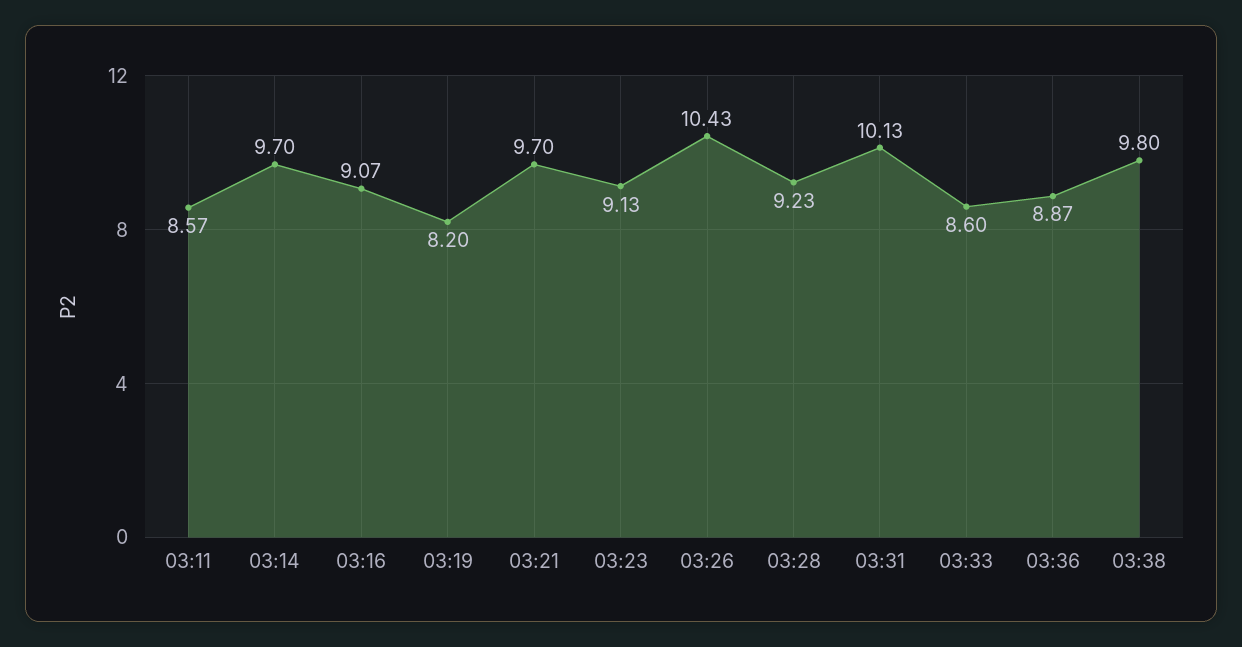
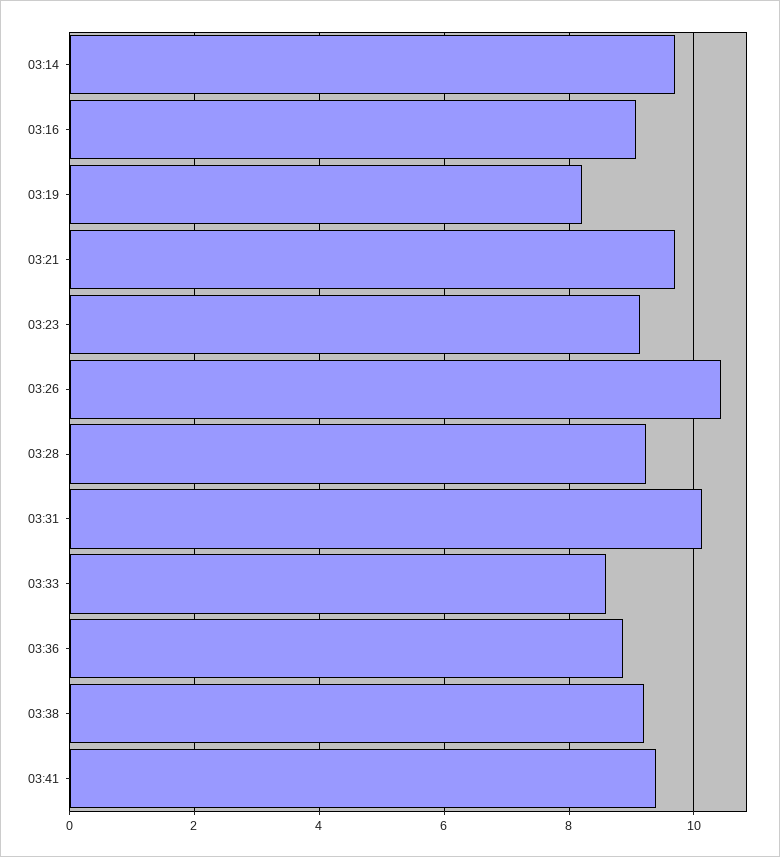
03:11: 8.57 -> none
03:38: 9.8 -> 9.2
03:41: none -> 9.4

